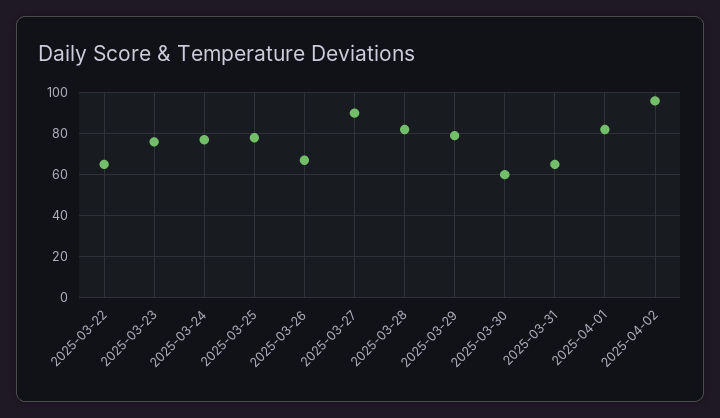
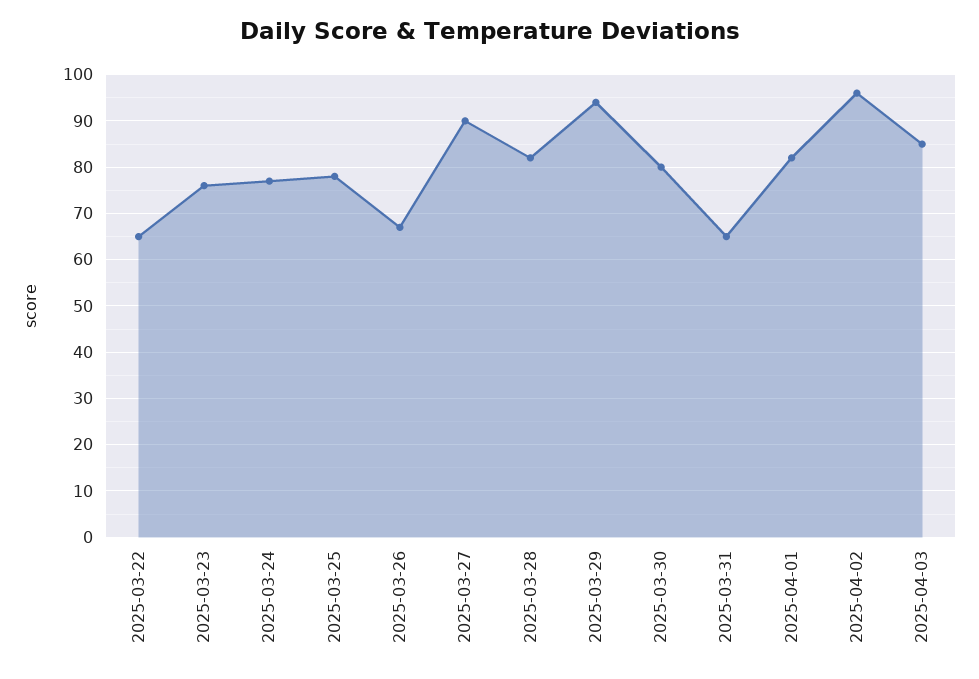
2025-03-29: 80 -> 95
2025-03-30: 60 -> 80
2025-04-03: none -> 85

